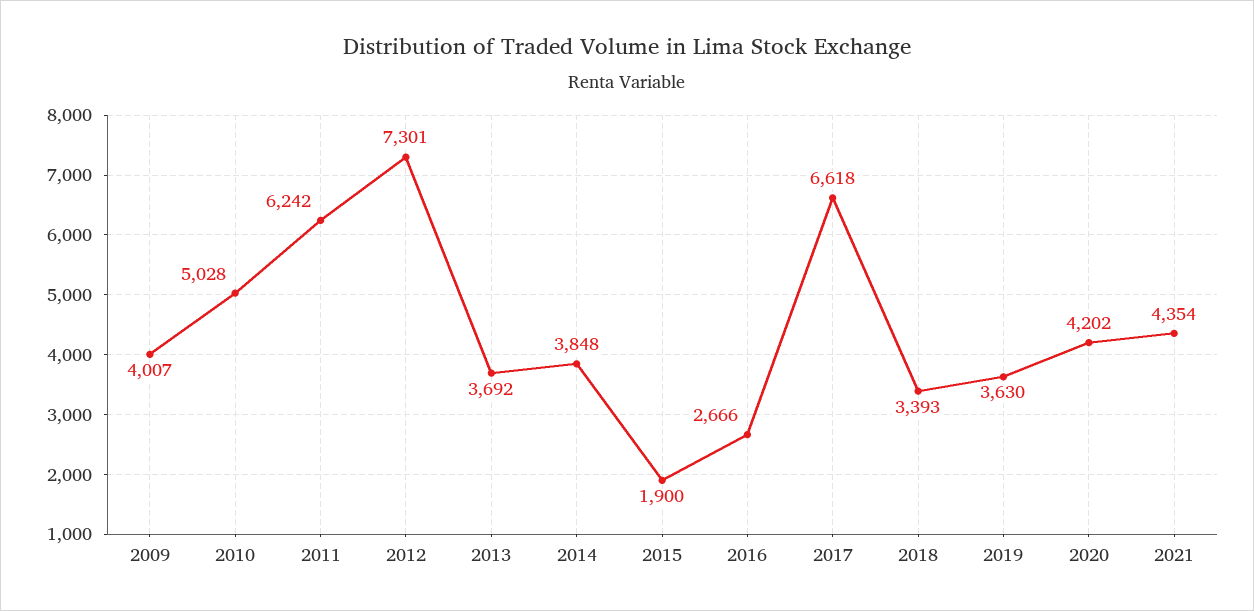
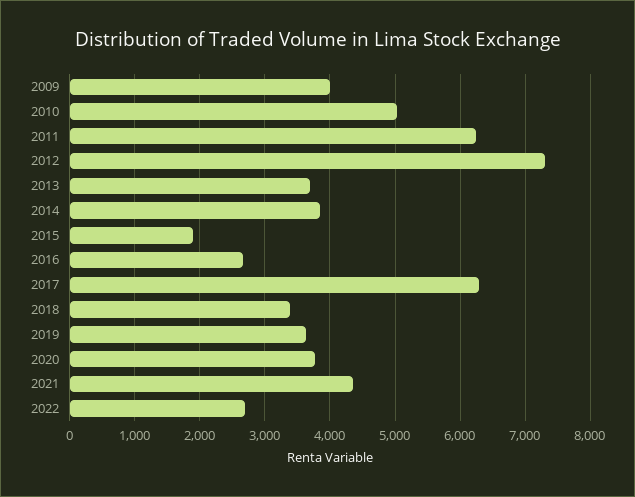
2017: 6618 -> 6300
2020: 4202 -> 3800
2022: none -> 2700

